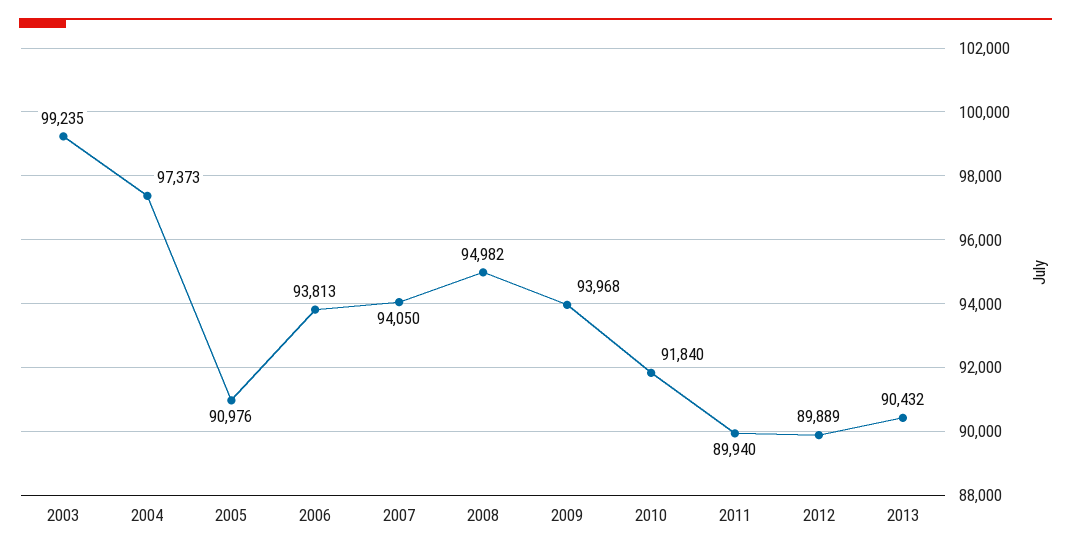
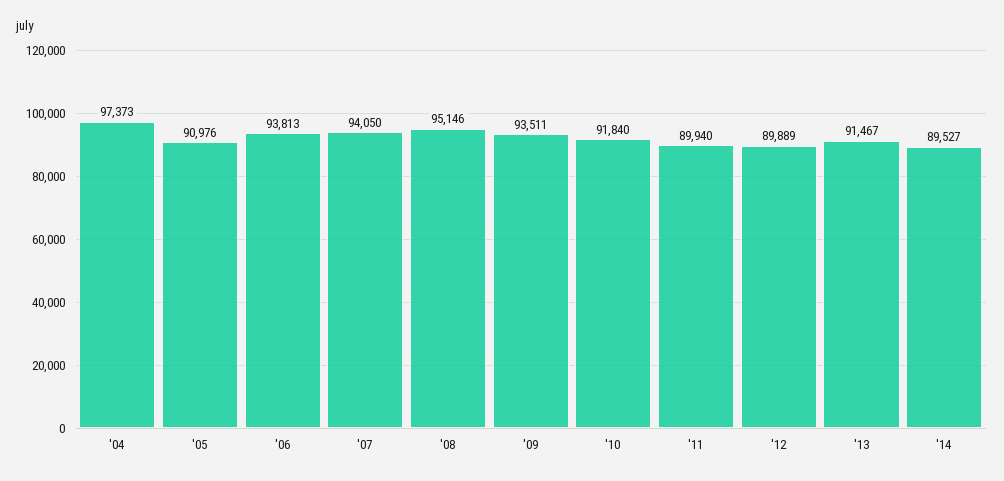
2003: 99235 -> none
2008: 94982 -> 95146
2009: 93968 -> 93511
2013: 90432 -> 91467
'14: none -> 89527

